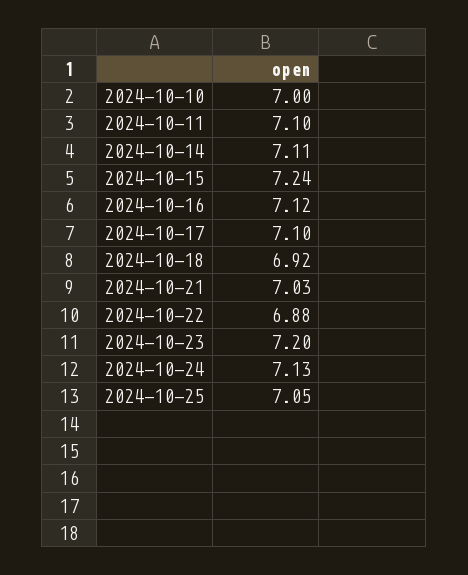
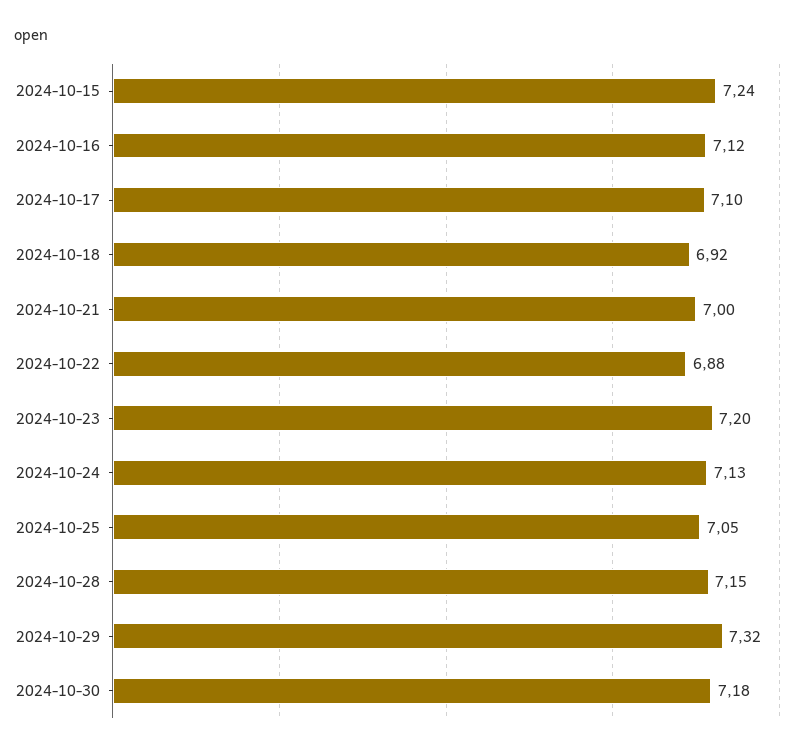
2024-10-10: 7 -> none
2024-10-11: 7.1 -> none
2024-10-14: 7.11 -> none
2024-10-21: 7.03 -> 7
2024-10-28: none -> 7.15
2024-10-29: none -> 7.32
2024-10-30: none -> 7.18

